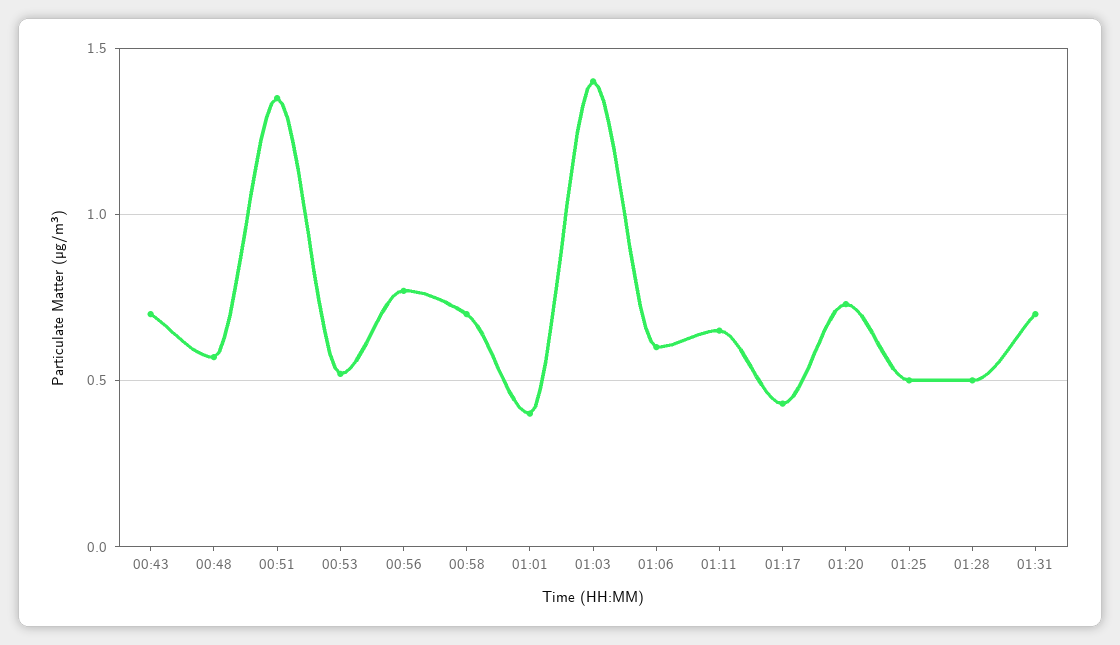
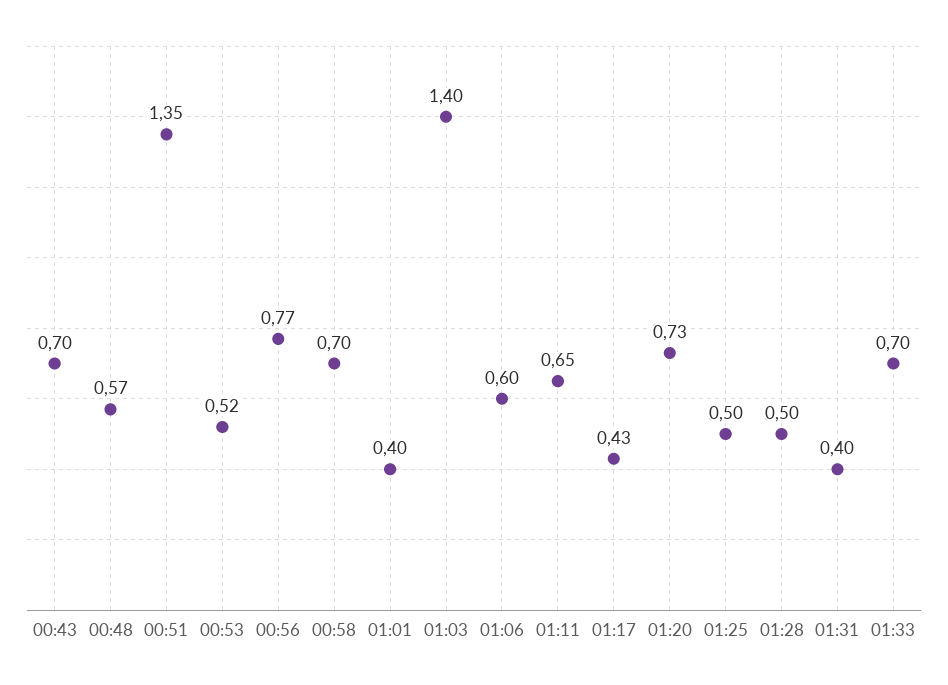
01:31: 0.7 -> 0.4
01:33: none -> 0.7

